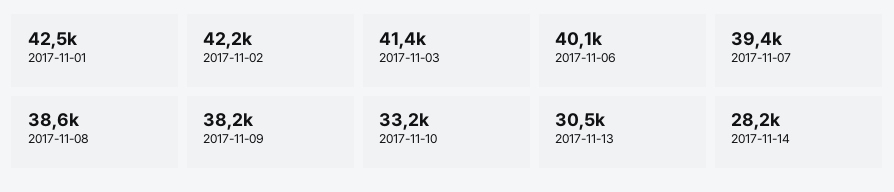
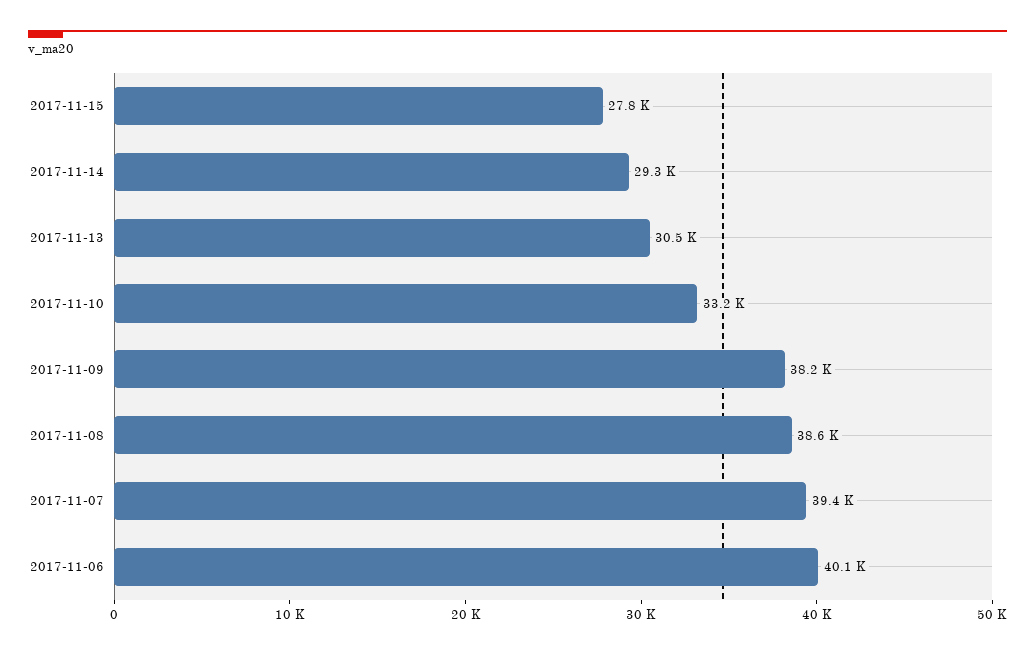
2017-11-01: 42500 -> none
2017-11-02: 42200 -> none
2017-11-03: 41400 -> none
2017-11-14: 28200 -> 29300
2017-11-15: none -> 27800

